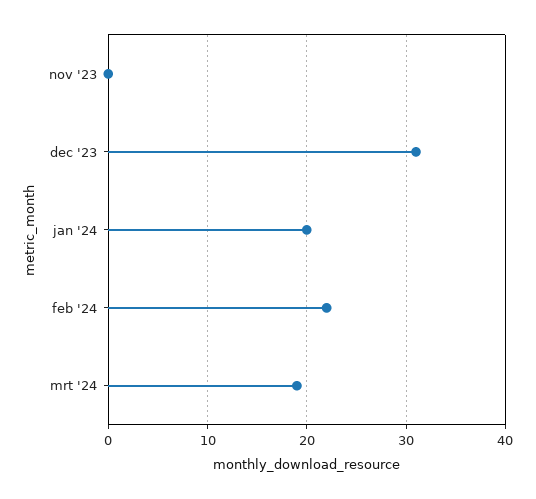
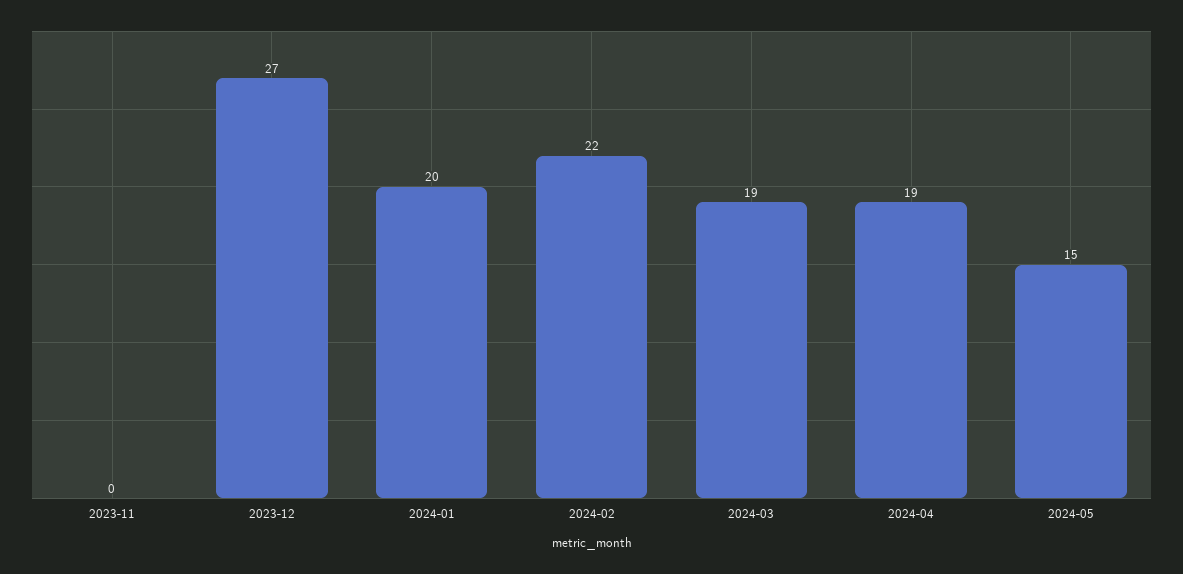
dec '23: 31 -> 27
2024-04: none -> 19
2024-05: none -> 15

